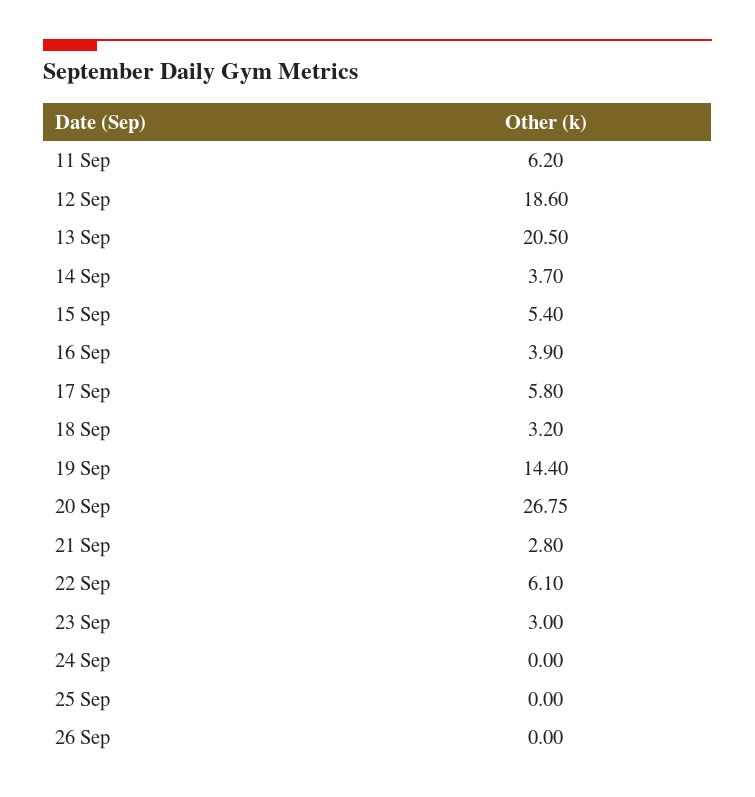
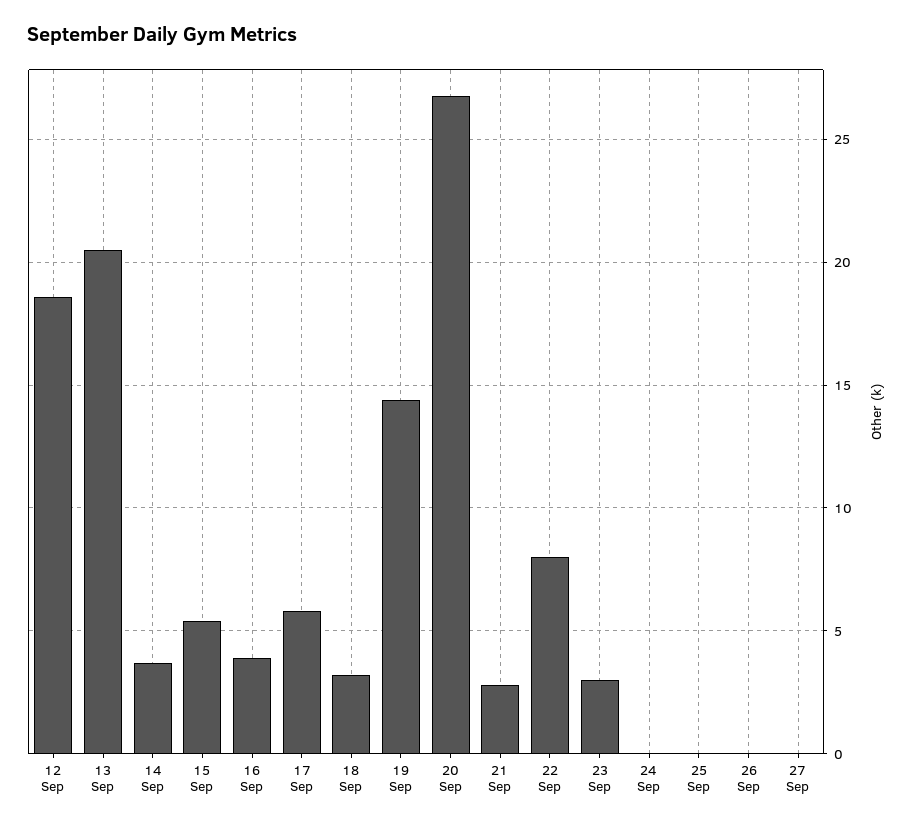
11 Sep: 6.2 -> none
22 Sep: 6.1 -> 8
27 Sep: none -> 0

